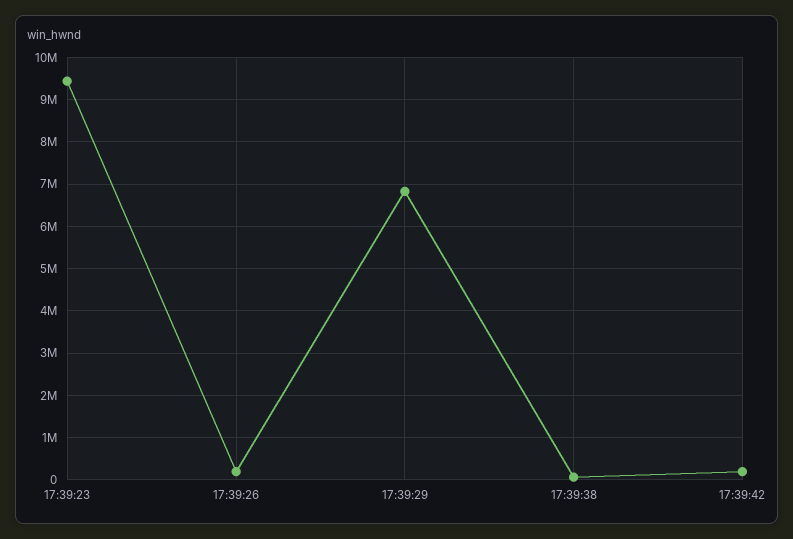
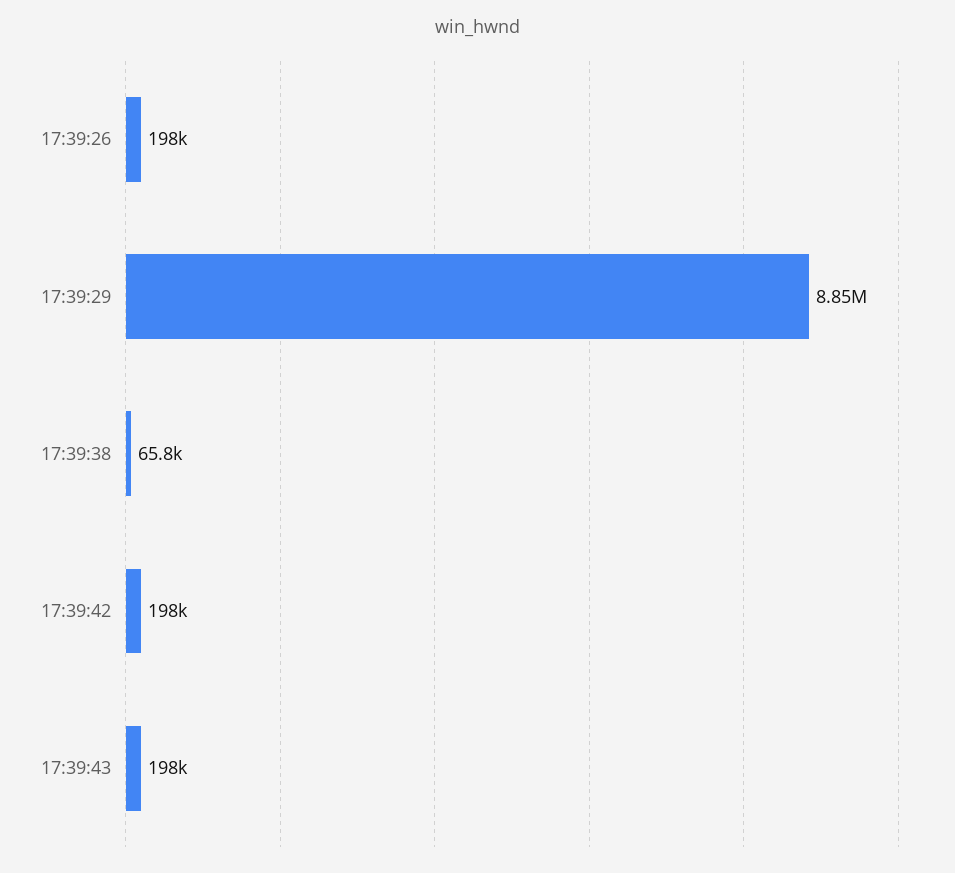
17:39:23: 9400000 -> none
17:39:29: 6800000 -> 8850000
17:39:43: none -> 198000

